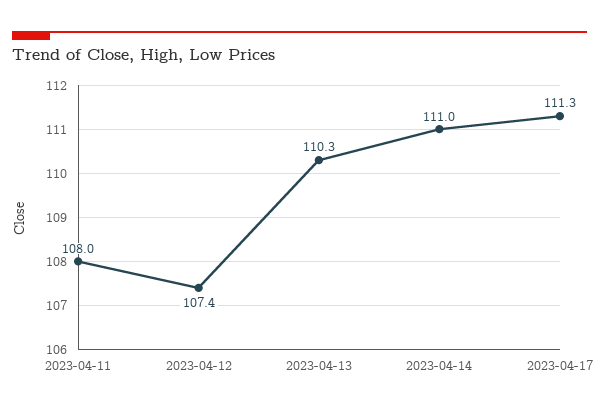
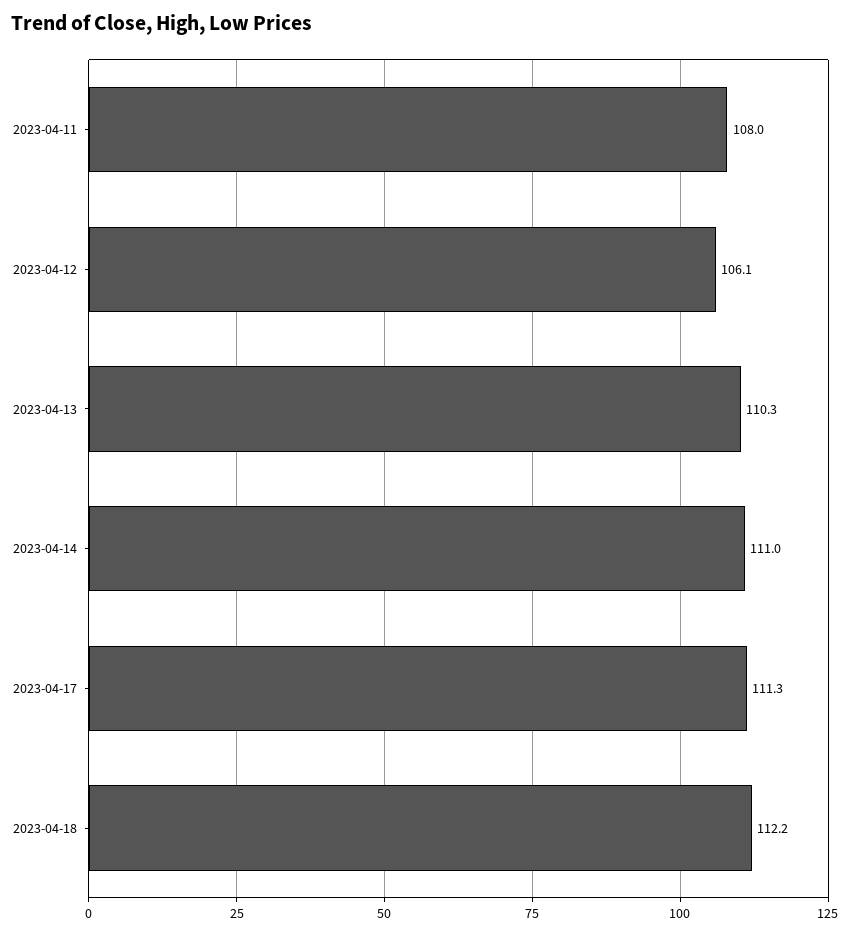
2023-04-12: 107.4 -> 106.1
2023-04-18: none -> 112.2

